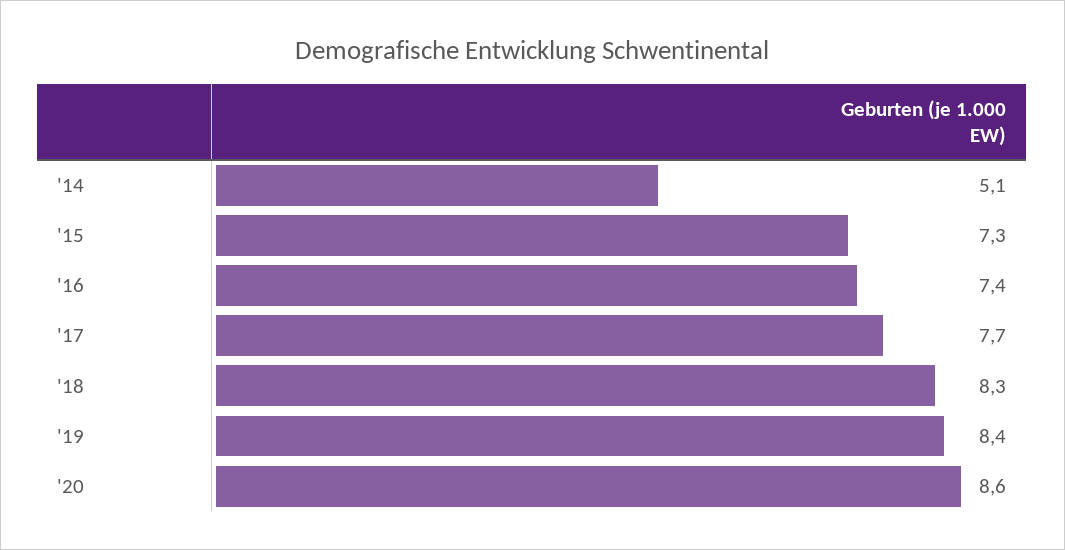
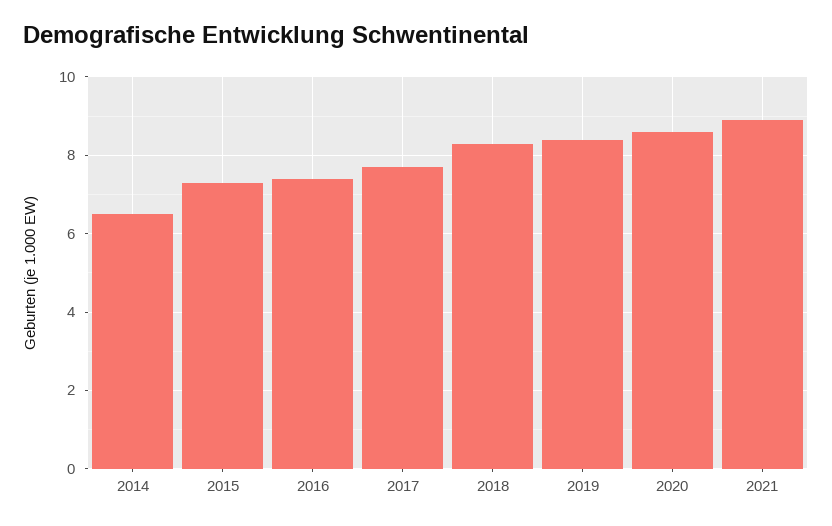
'14: 5.1 -> 6.5
2021: none -> 9

